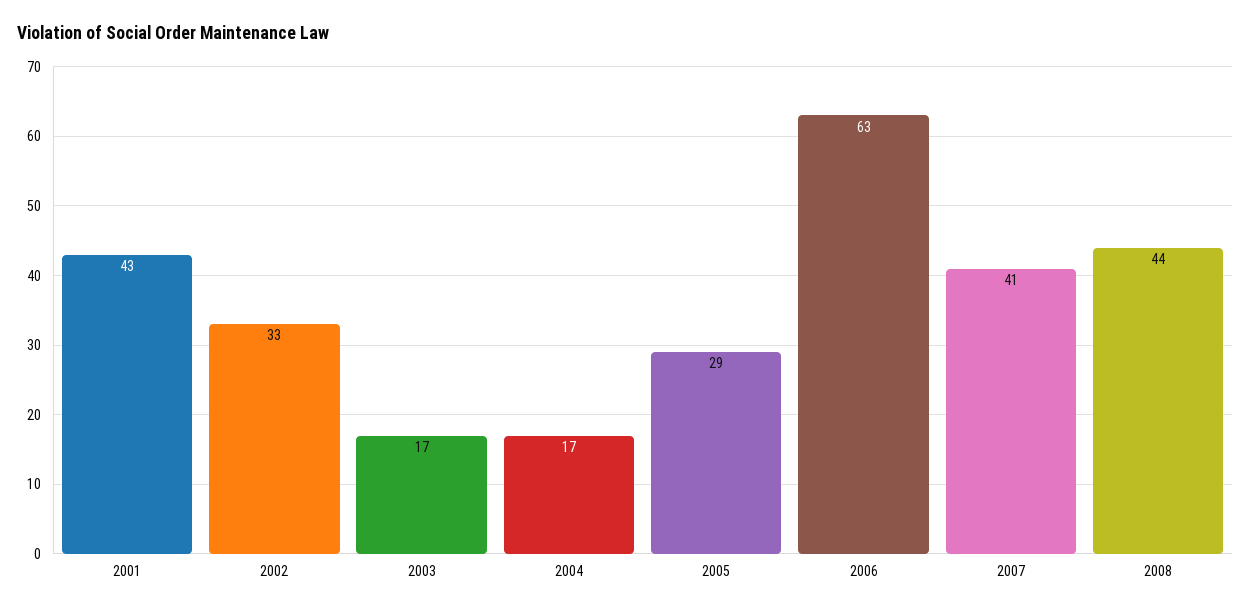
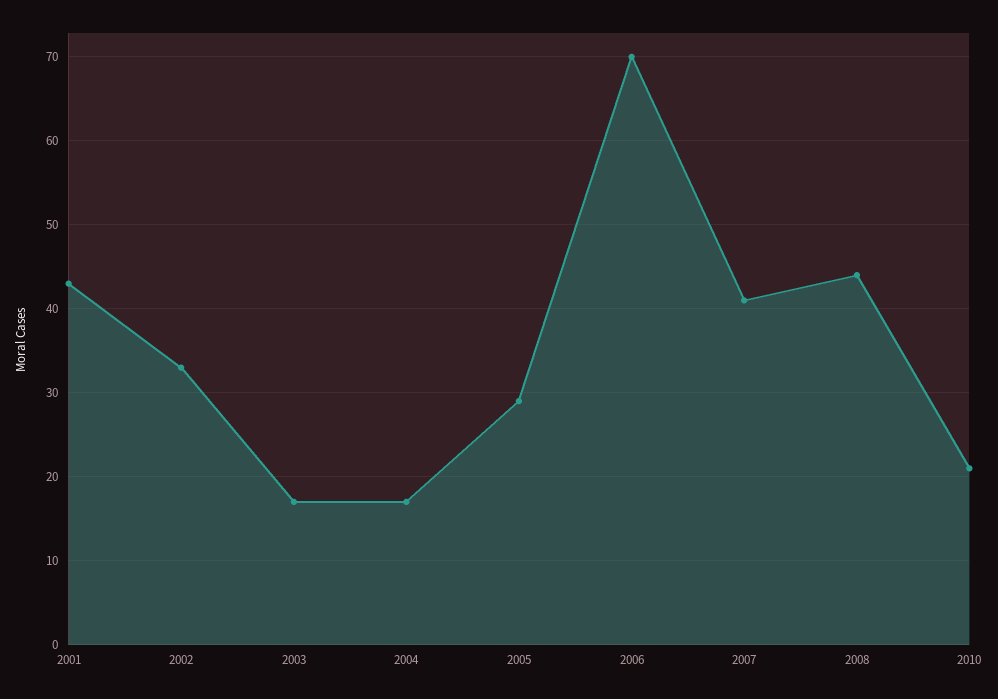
2006: 63 -> 70
2010: none -> 21

